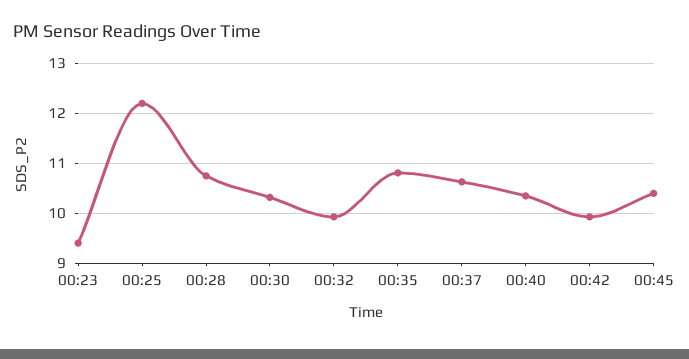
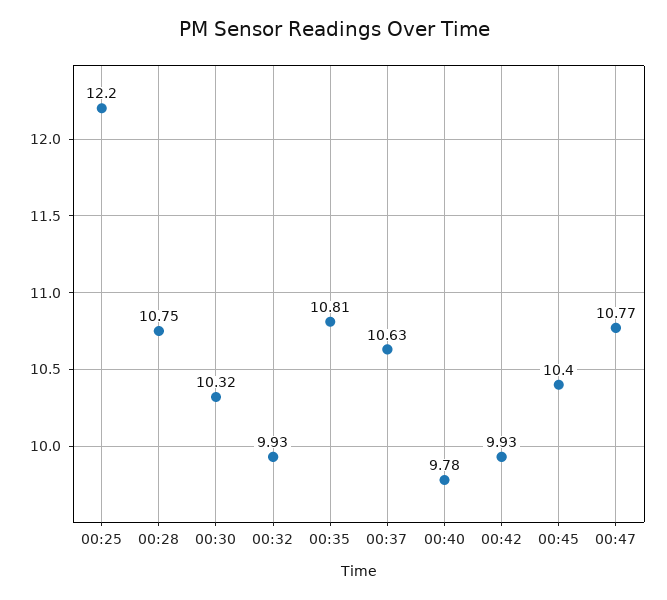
00:23: 9.4 -> none
00:40: 10.4 -> 9.78
00:47: none -> 10.77

